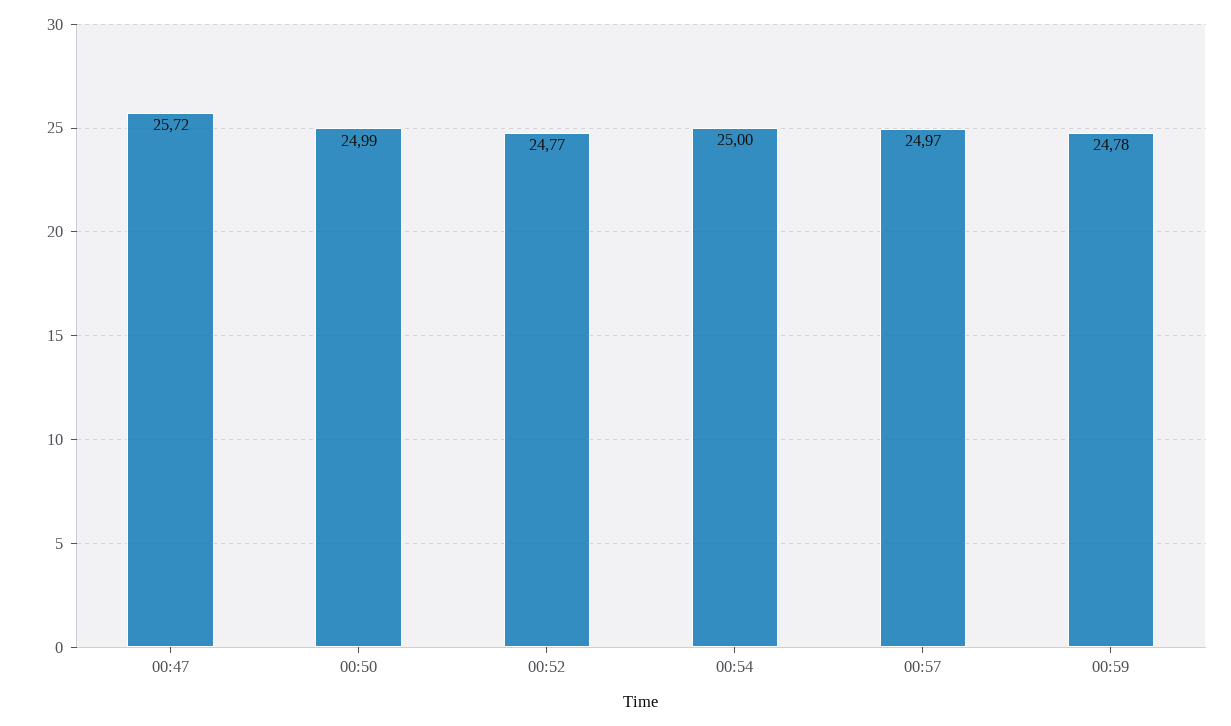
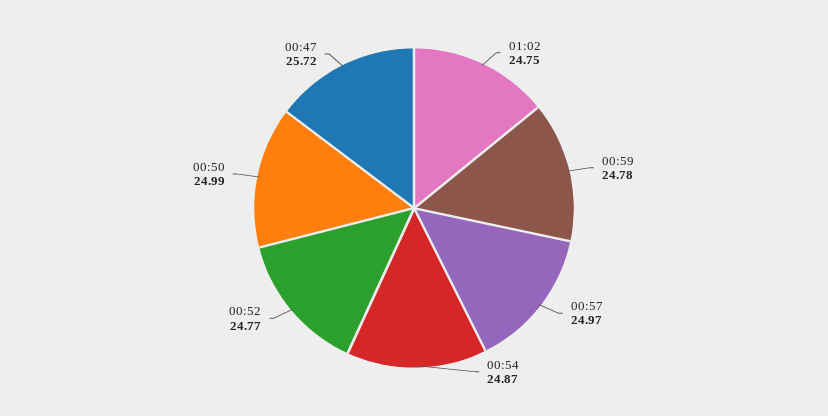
00:54: 25 -> 24.87
01:02: none -> 24.75

